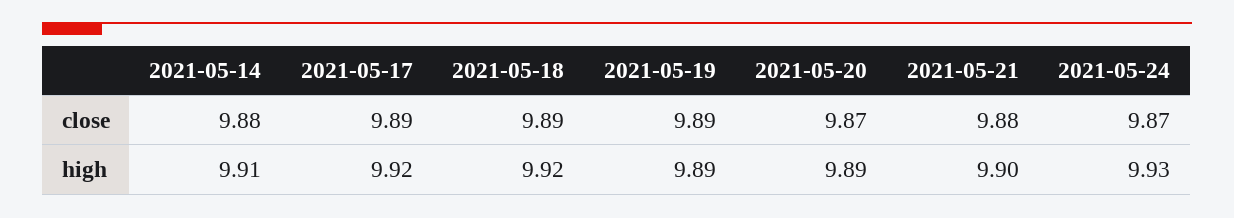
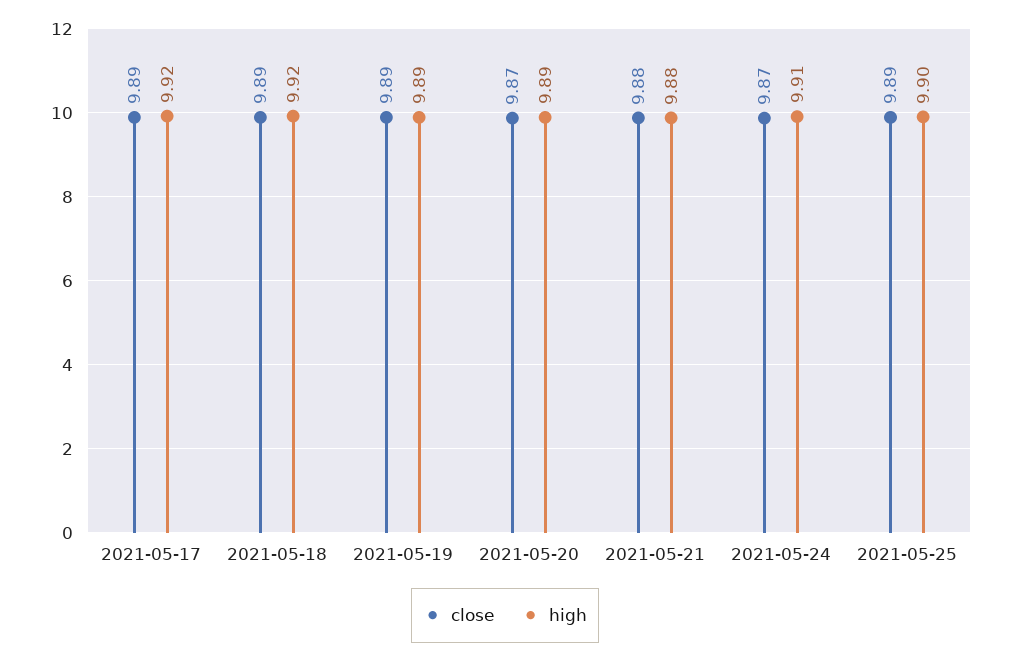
close, 2021-05-14: 9.88 -> none
high, 2021-05-14: 9.91 -> none
high, 2021-05-21: 9.9 -> 9.88
high, 2021-05-24: 9.93 -> 9.91
close, 2021-05-25: none -> 9.89
high, 2021-05-25: none -> 9.9

